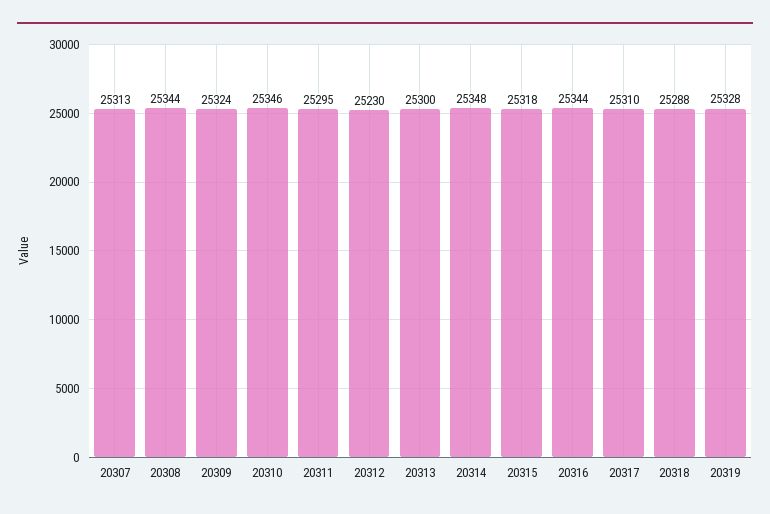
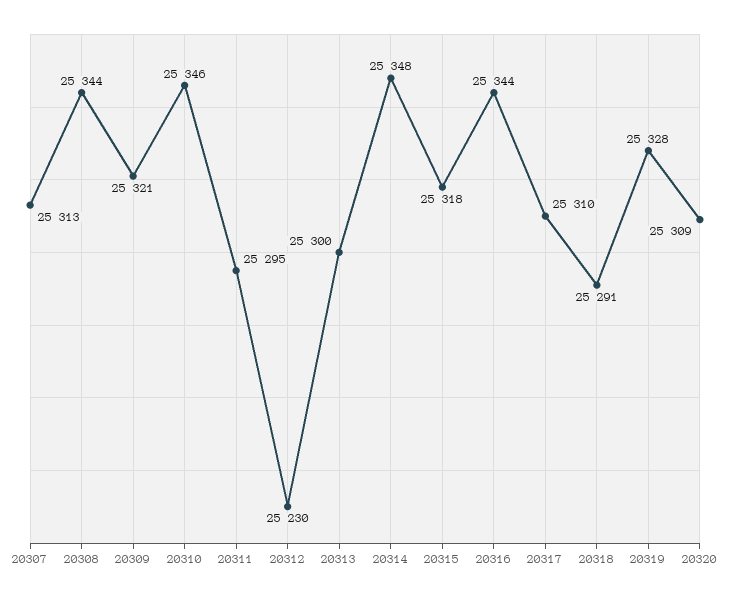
20309: 25324 -> 25321
20318: 25288 -> 25291
20320: none -> 25309

